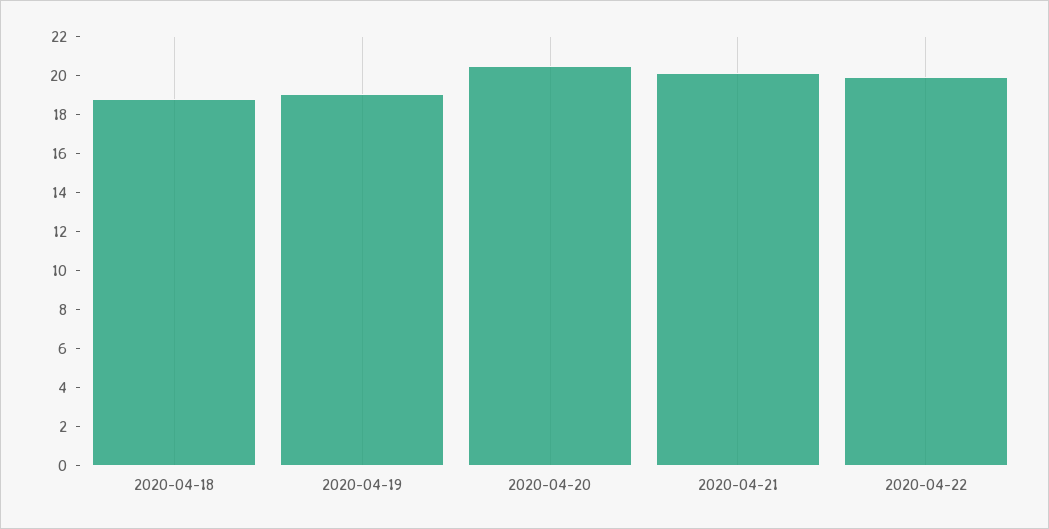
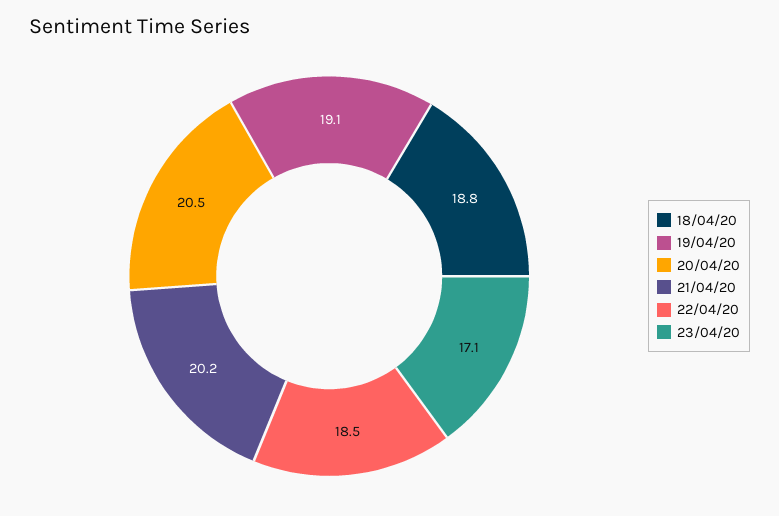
2020-04-22: 20 -> 18.5
23/04/20: none -> 17.1

